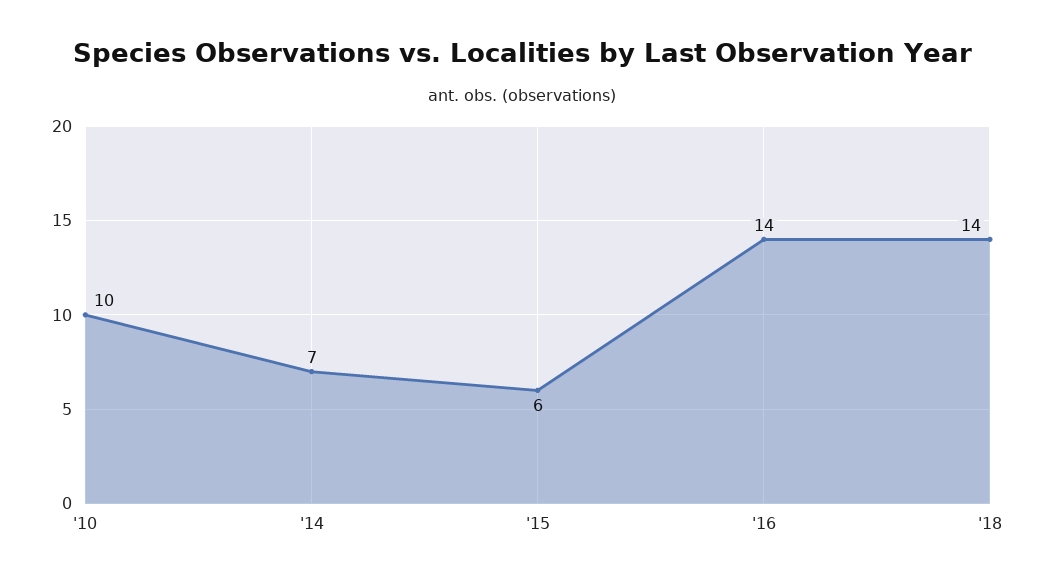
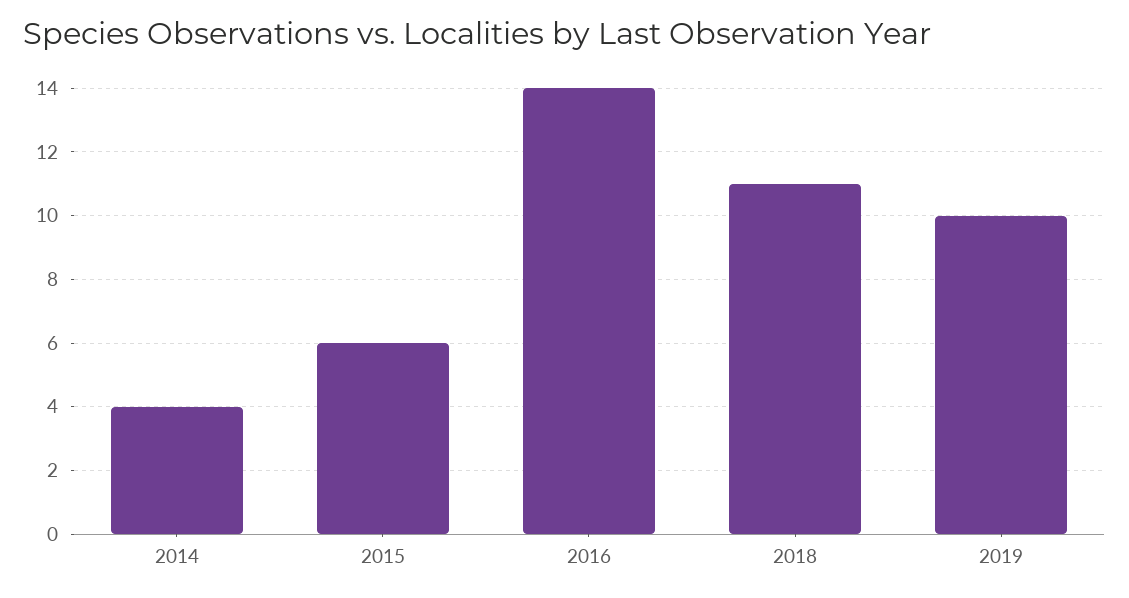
'10: 10 -> none
'14: 7 -> 4
'18: 14 -> 11
2019: none -> 10

